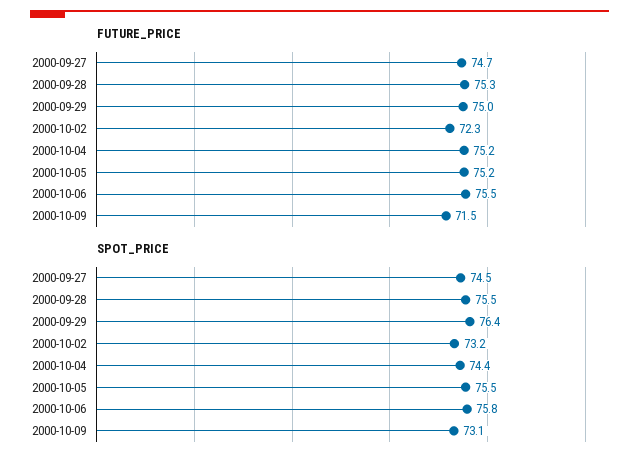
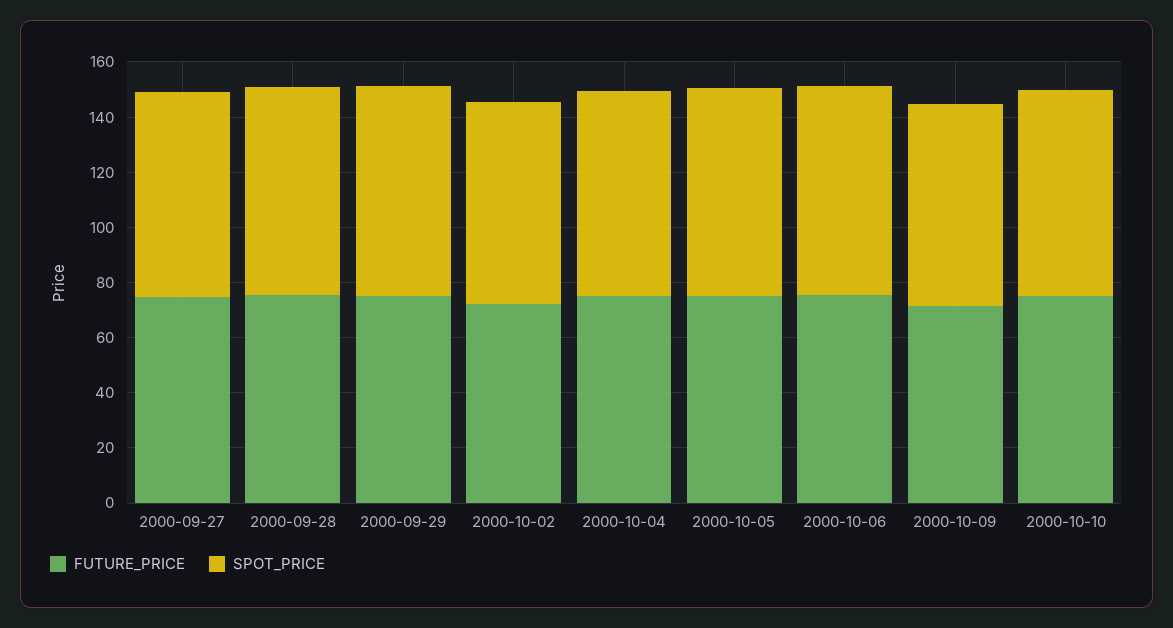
FUTURE_PRICE, 2000-10-10: none -> 75
SPOT_PRICE, 2000-10-10: none -> 75

